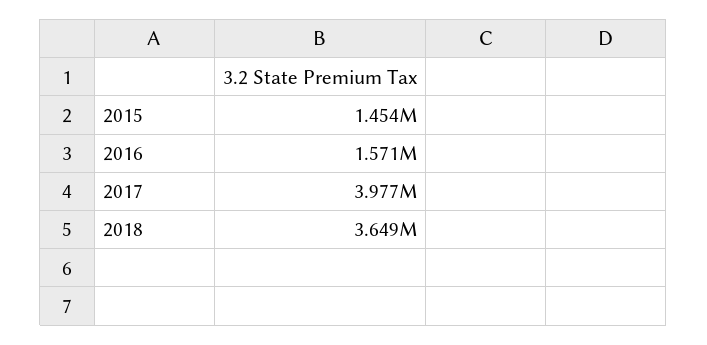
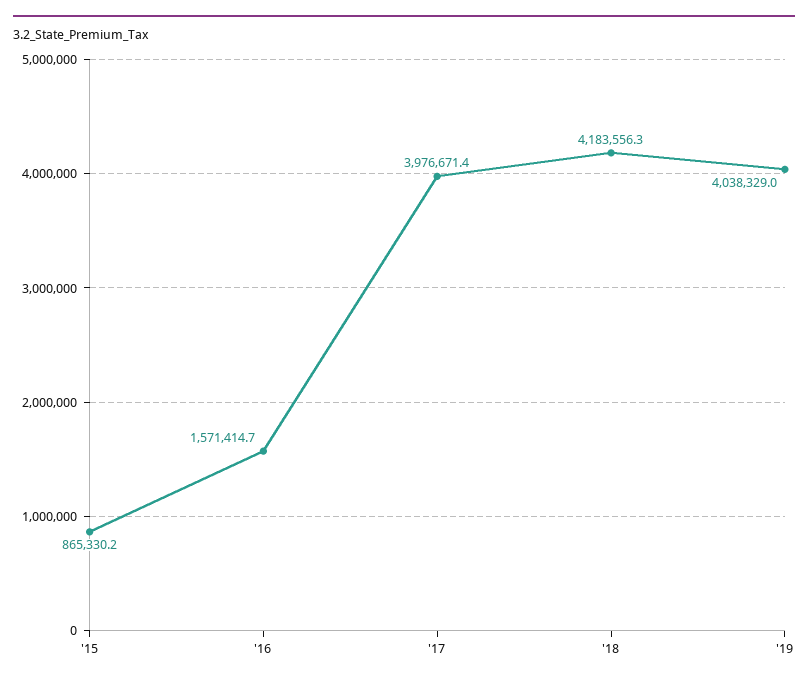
2015: 1454000 -> 865330.2
2018: 3649000 -> 4183556.3
'19: none -> 4038329

